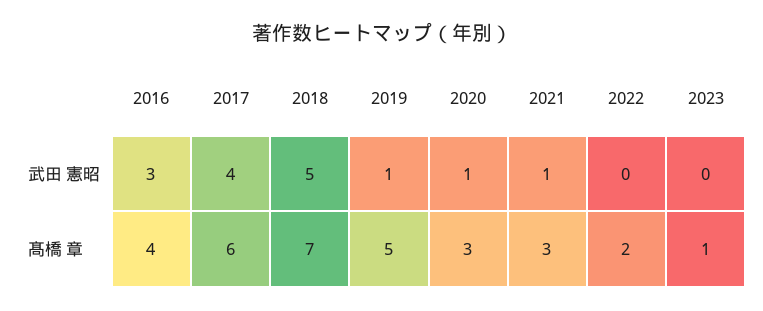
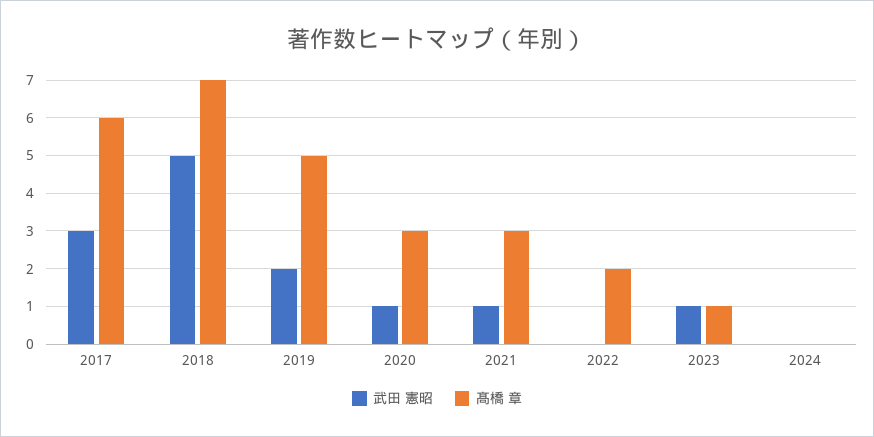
武田 憲昭, 2016: 3 -> none
武田 憲昭, 2017: 4 -> 3
武田 憲昭, 2019: 1 -> 2
武田 憲昭, 2023: 0 -> 1
髙橋 章, 2016: 4 -> none
武田 憲昭, 2024: none -> 0
髙橋 章, 2024: none -> 0

